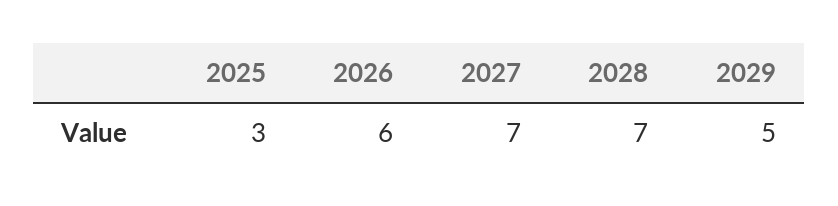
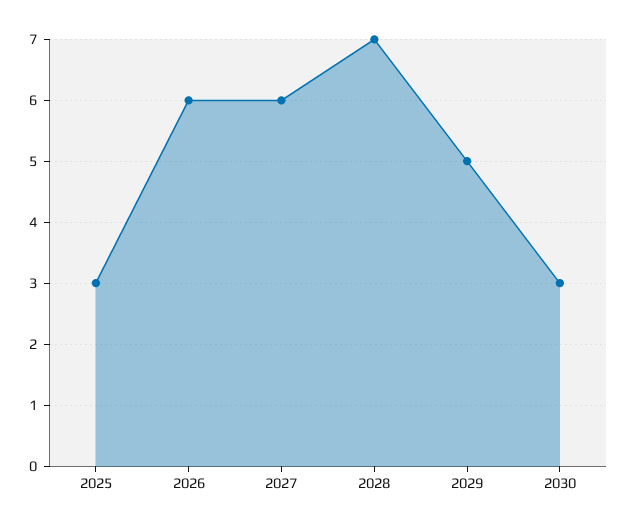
2027: 7 -> 6
2030: none -> 3

